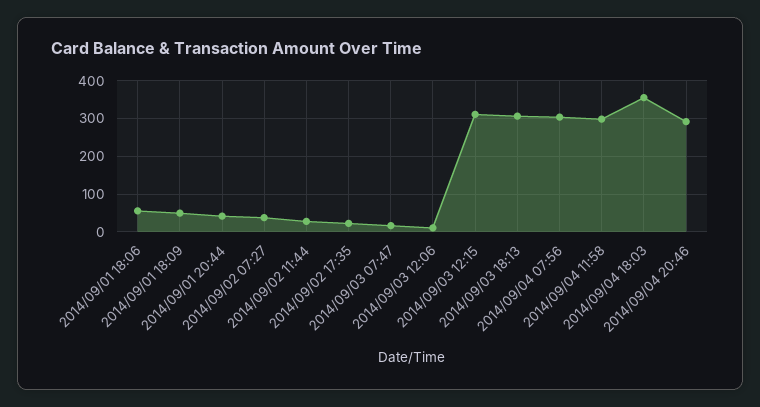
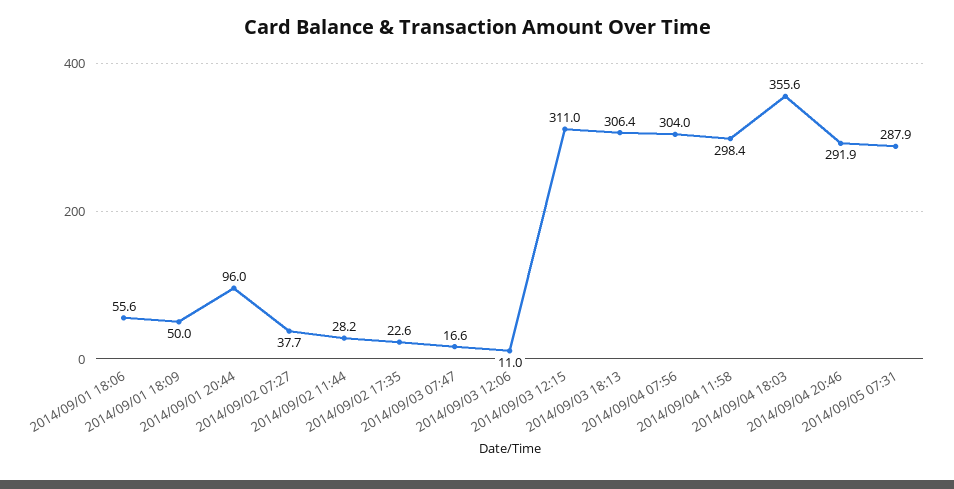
2014/09/01 20:44: 40 -> 96
2014/09/05 07:31: none -> 287.9

